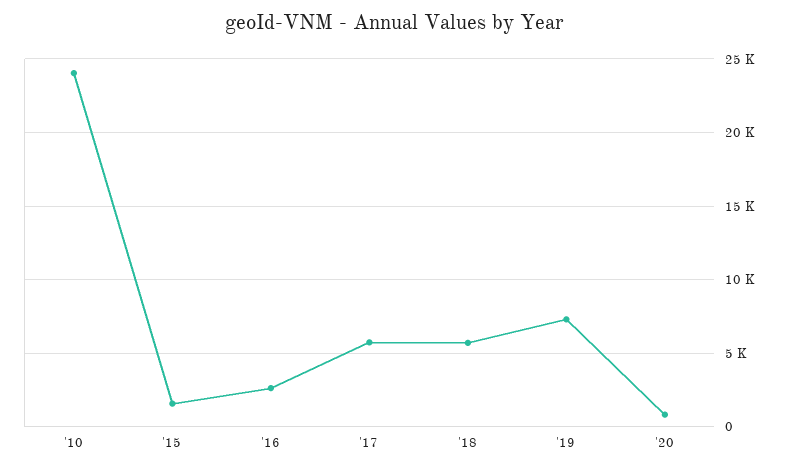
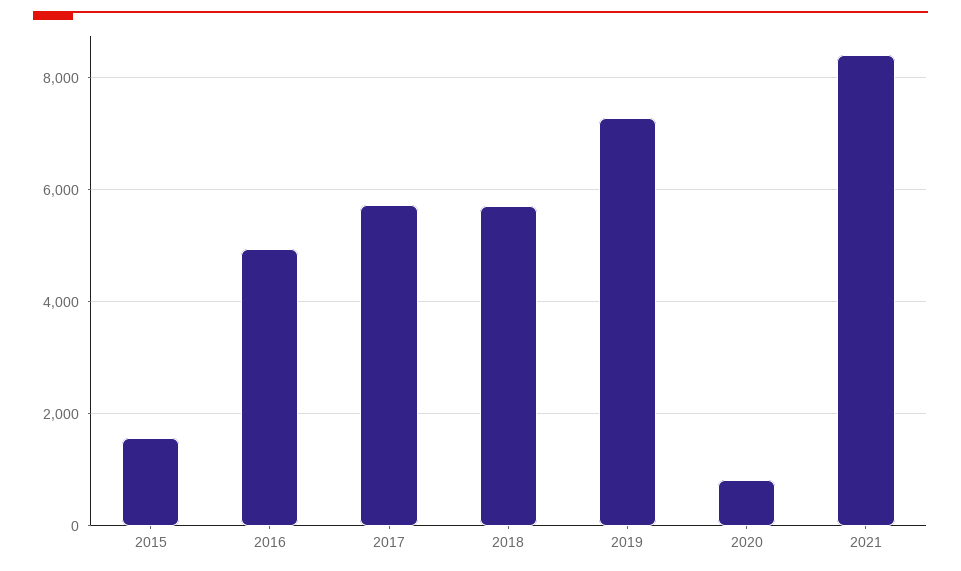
'10: 24000 -> none
'16: 2500 -> 5000
2021: none -> 8400

